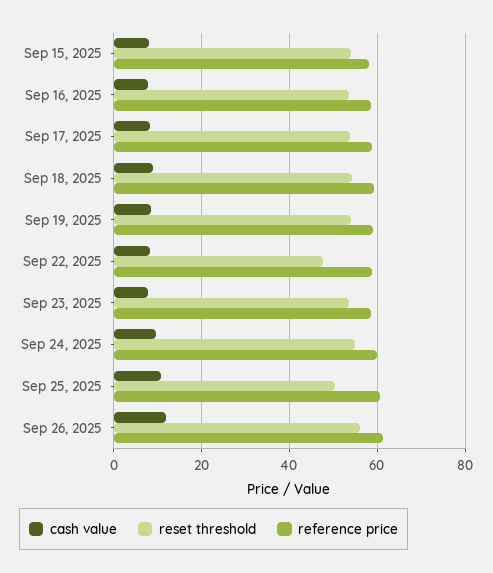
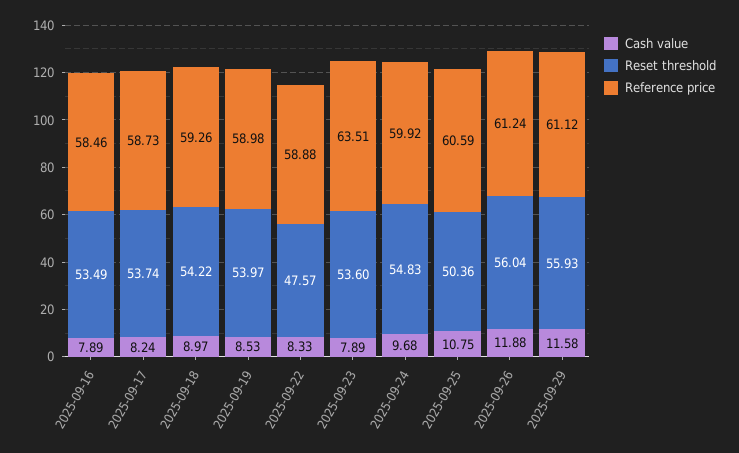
cash value, Sep 15, 2025: 8 -> none
reset threshold, Sep 15, 2025: 54 -> none
reference price, Sep 15, 2025: 58 -> none
reference price, Sep 23, 2025: 58 -> 63.51
cash value, 2025-09-29: none -> 11.58
reset threshold, 2025-09-29: none -> 55.93
reference price, 2025-09-29: none -> 61.12

